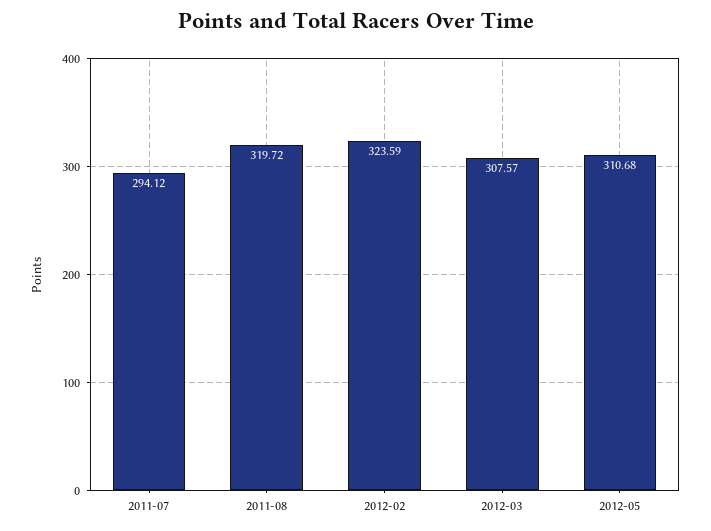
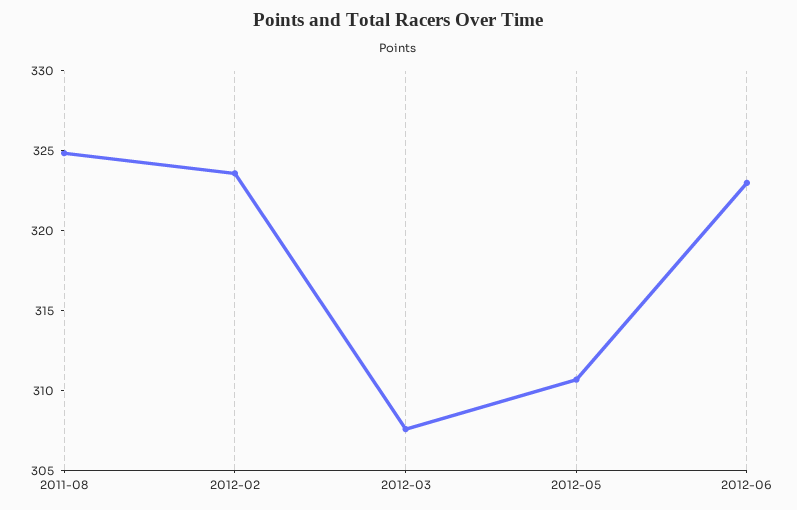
2011-07: 294.12 -> none
2011-08: 319.72 -> 325
2012-06: none -> 323

